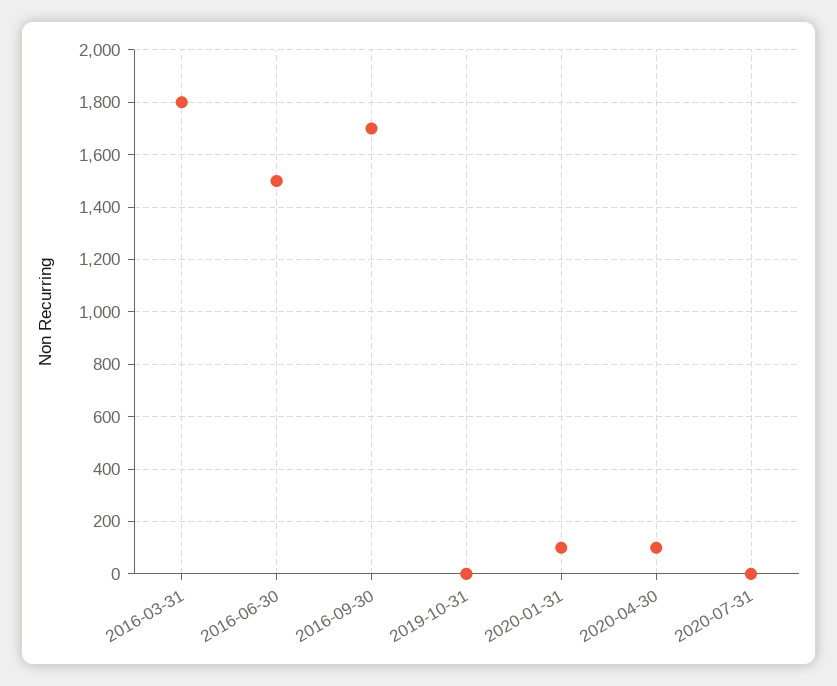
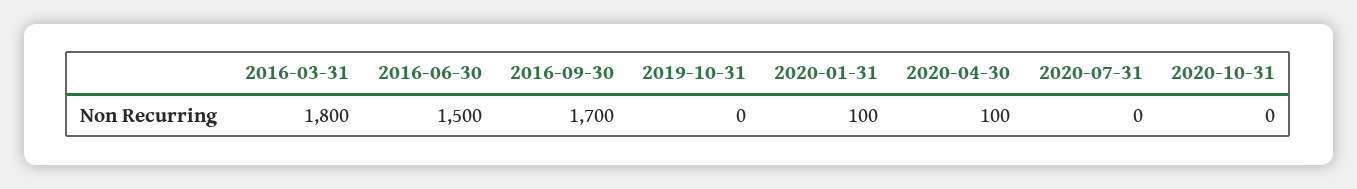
2020-10-31: none -> 0

